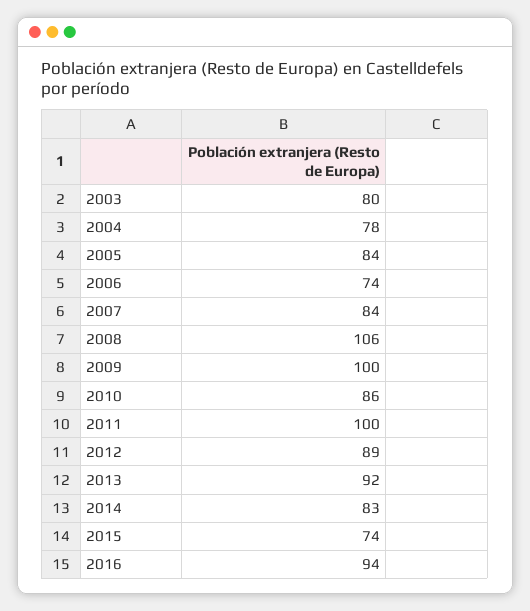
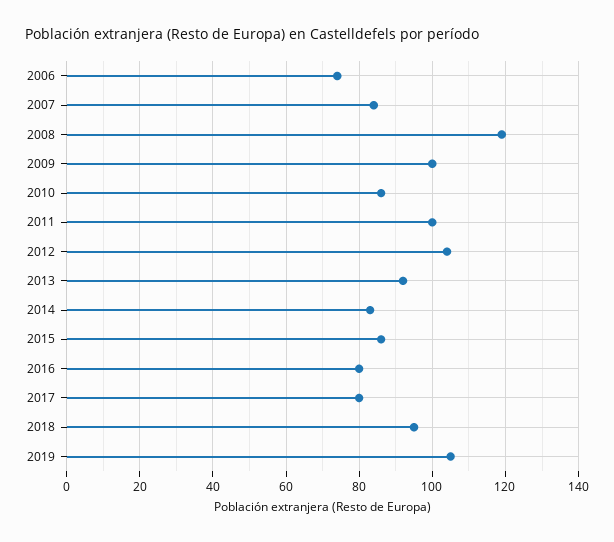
2003: 80 -> none
2004: 78 -> none
2005: 84 -> none
2008: 106 -> 120
2012: 89 -> 105
2015: 74 -> 85
2016: 94 -> 80
2017: none -> 80
2018: none -> 95
2019: none -> 105

